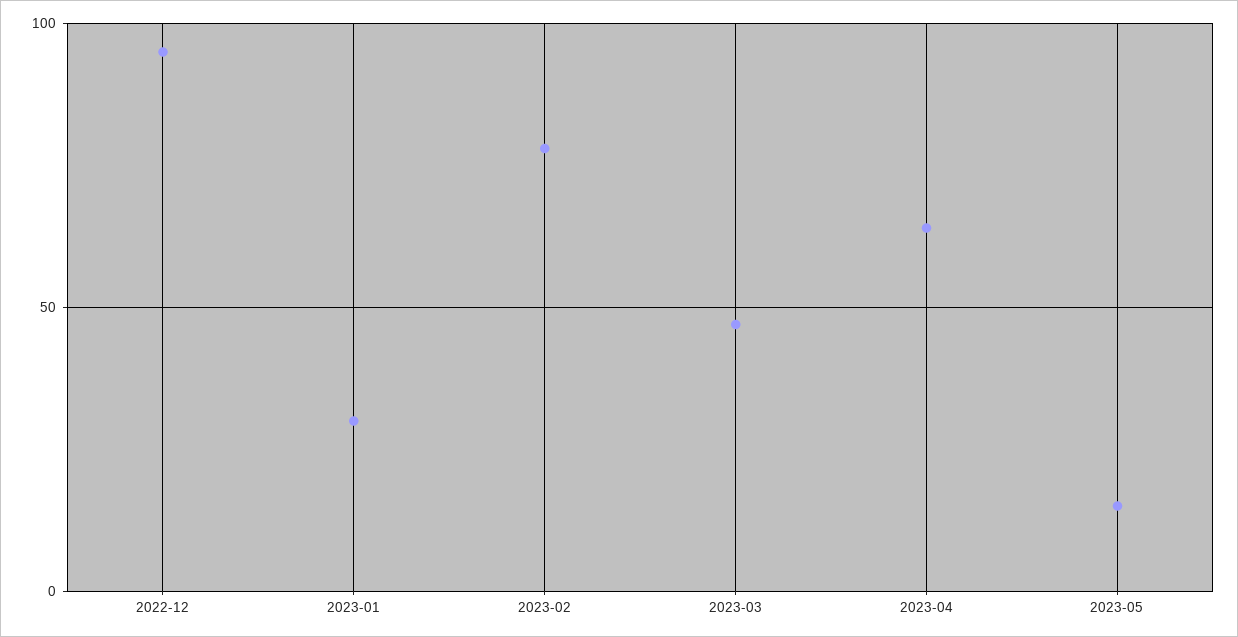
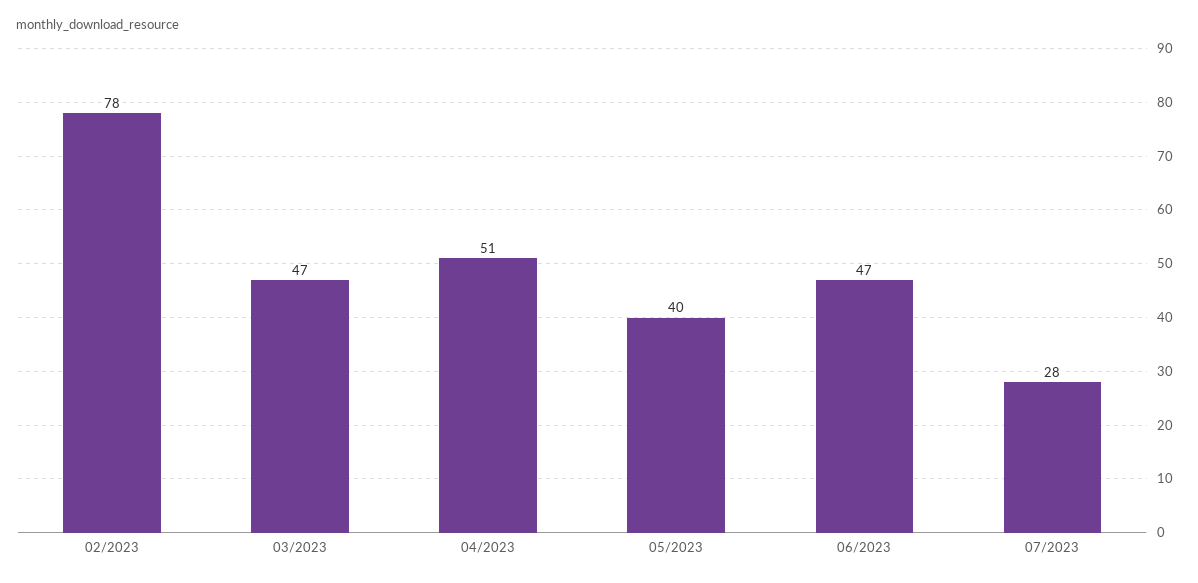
2022-12: 95 -> none
2023-01: 30 -> none
2023-04: 65 -> 51
2023-05: 15 -> 40
06/2023: none -> 47
07/2023: none -> 28

